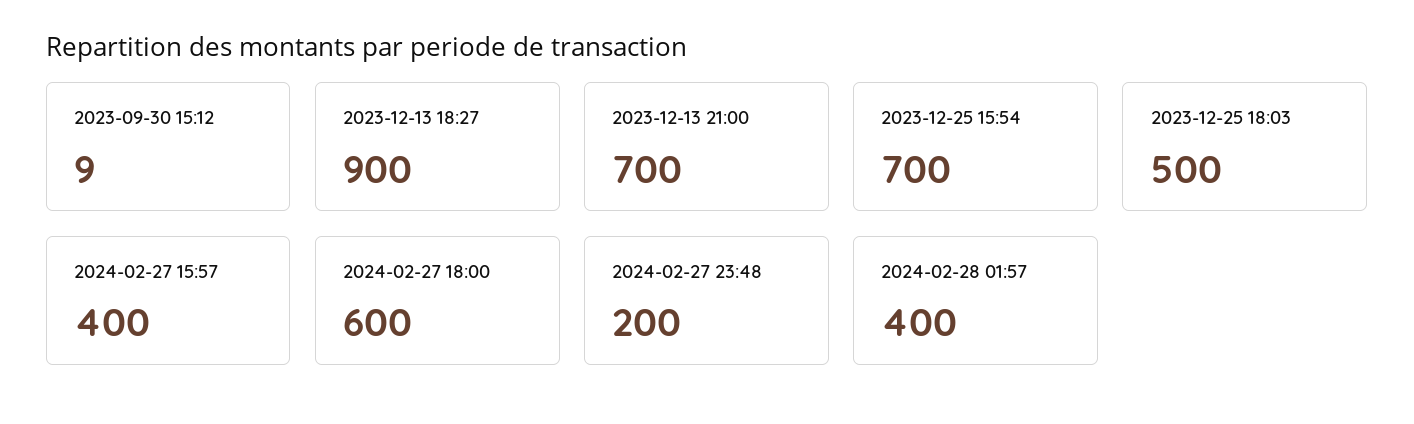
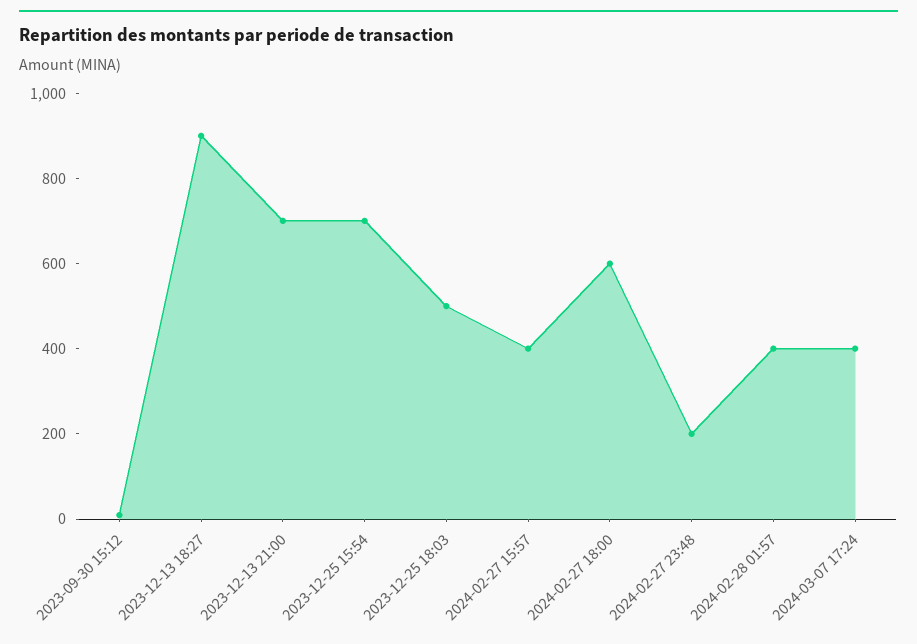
2024-03-07 17:24: none -> 400

